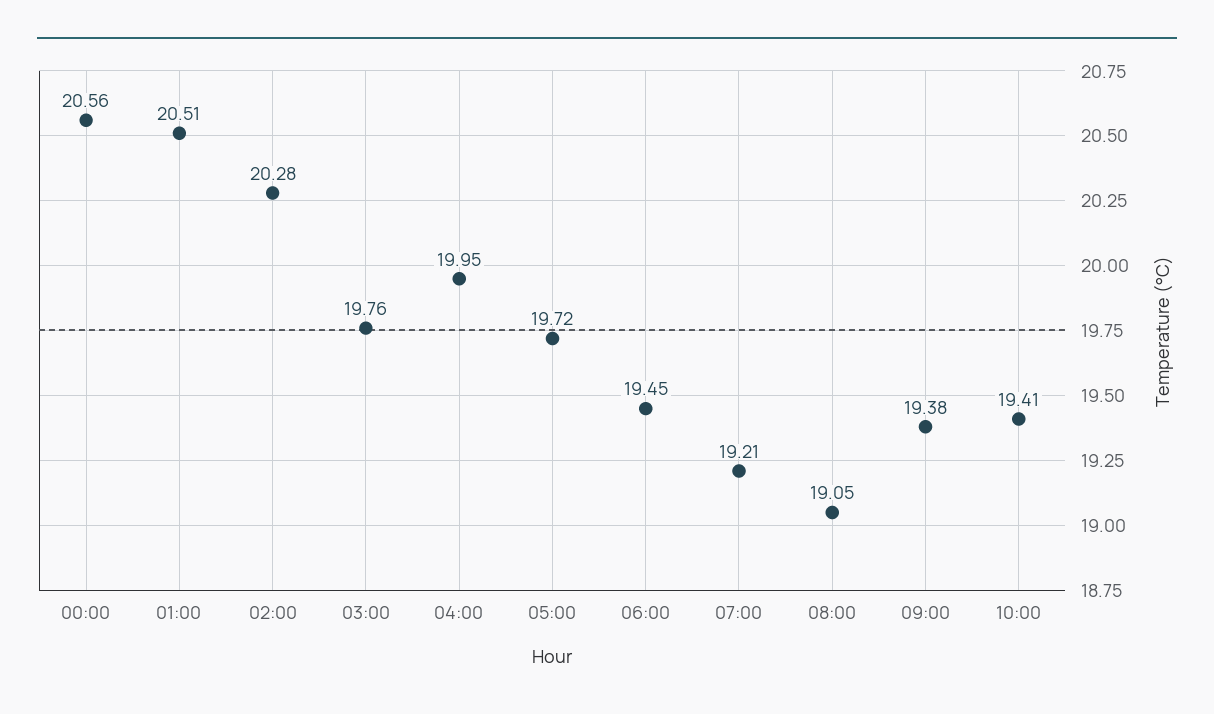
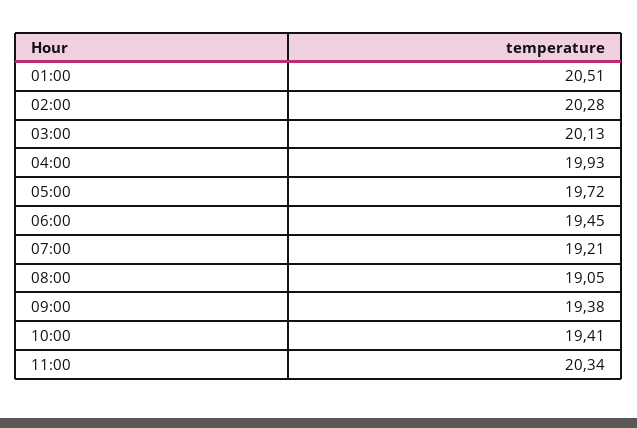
00:00: 20.56 -> none
03:00: 19.76 -> 20.13
04:00: 19.95 -> 19.93
11:00: none -> 20.34

